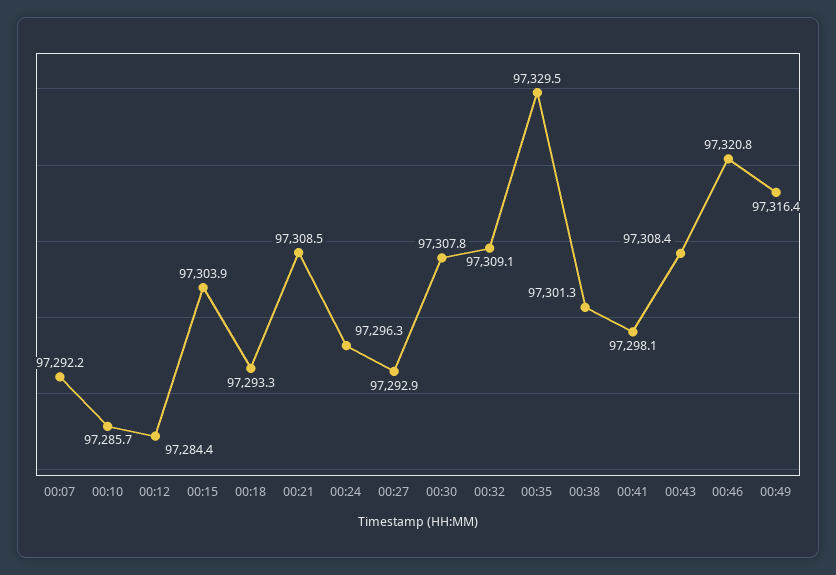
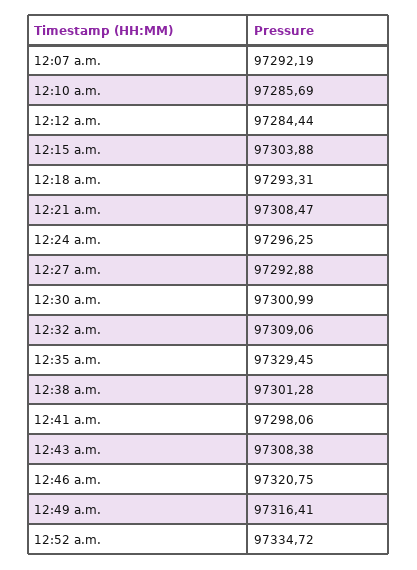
00:30: 97307.8 -> 97300.99
12:52 a.m.: none -> 97334.72

